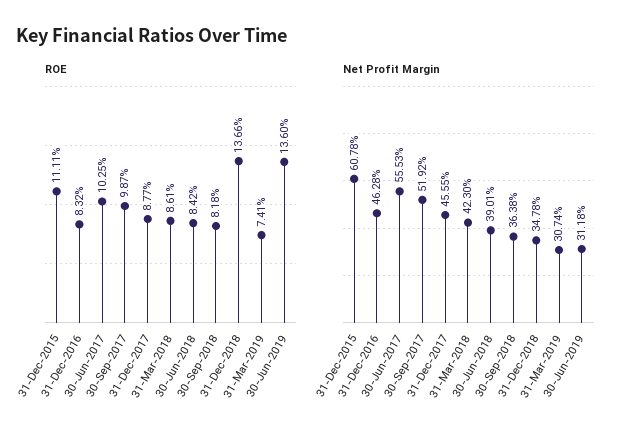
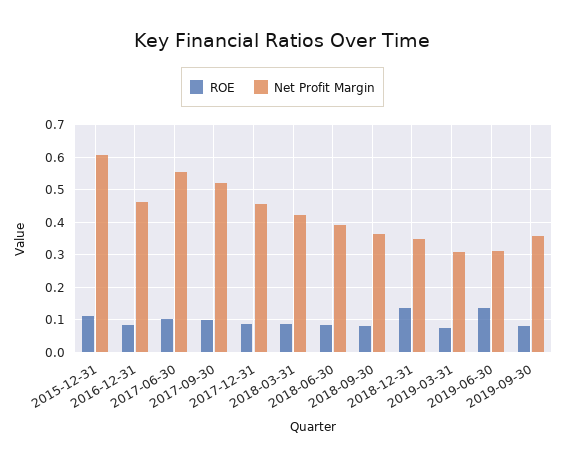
ROE, 2019-09-30: none -> 0.08
Net Profit Margin, 2019-09-30: none -> 0.36

